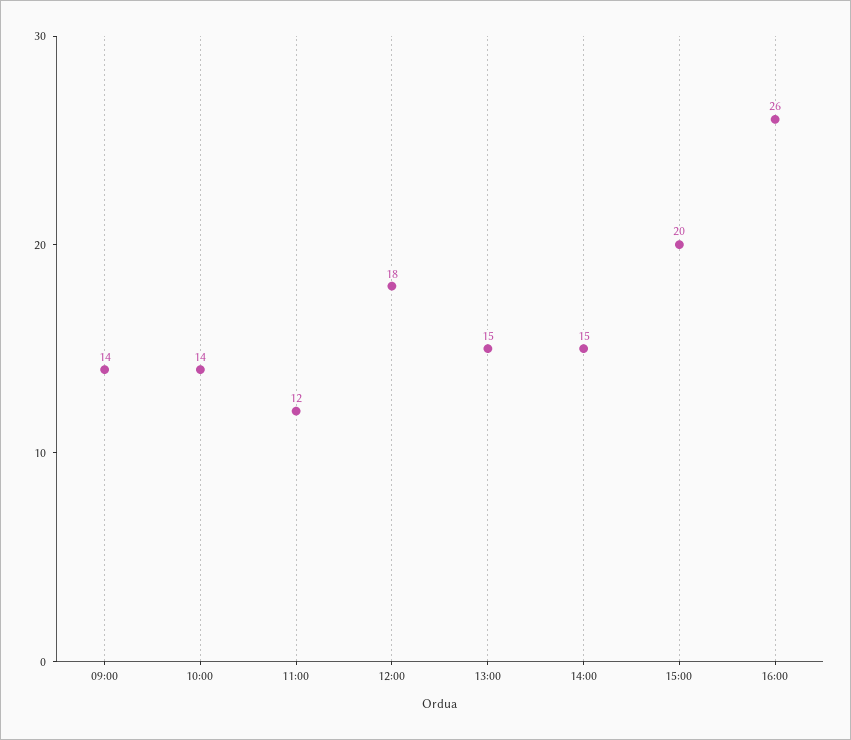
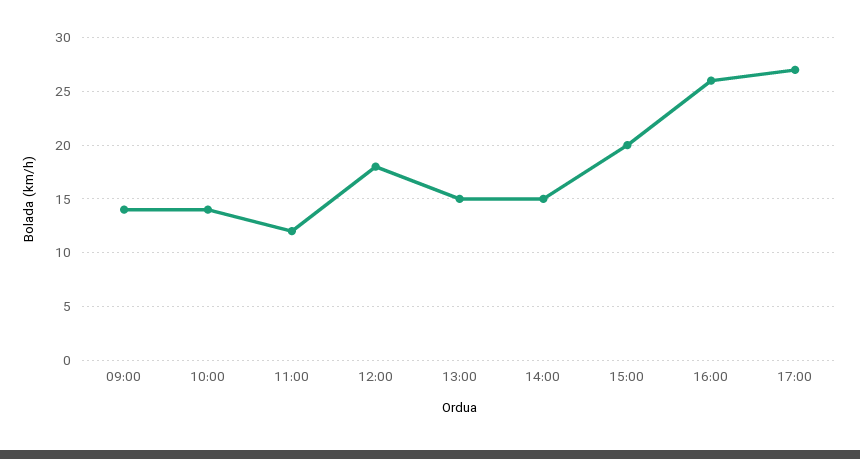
17:00: none -> 27

